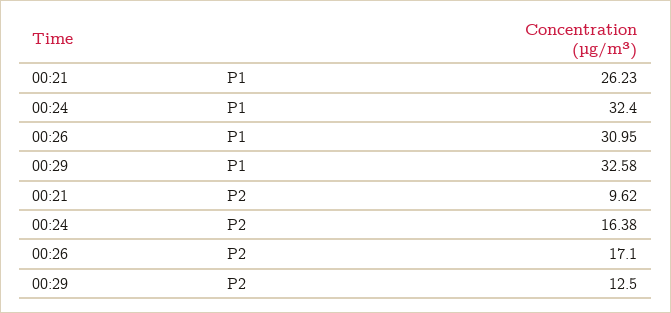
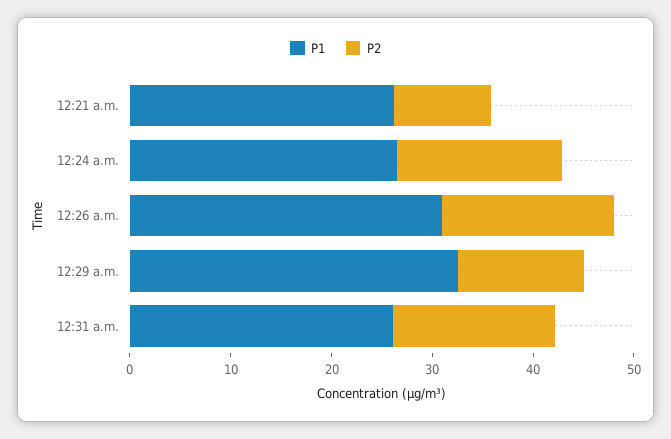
P1, 00:24: 32.4 -> 26
P1, 12:31 a.m.: none -> 26
P2, 12:31 a.m.: none -> 16

